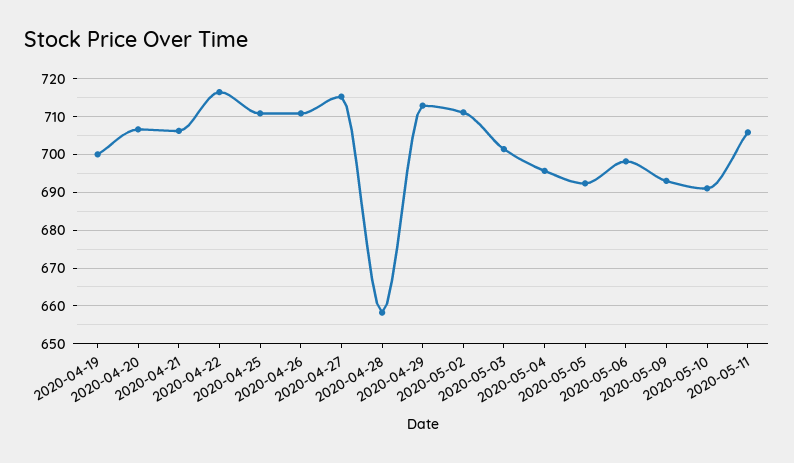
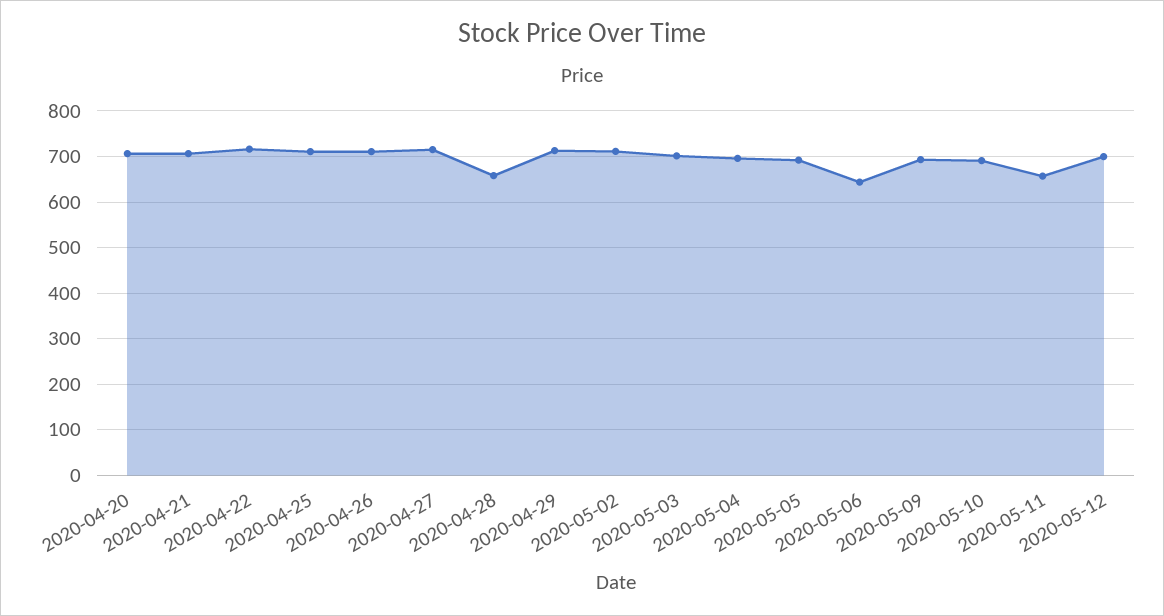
2020-04-19: 700 -> none
2020-05-06: 698 -> 640
2020-05-11: 706 -> 660
2020-05-12: none -> 700

